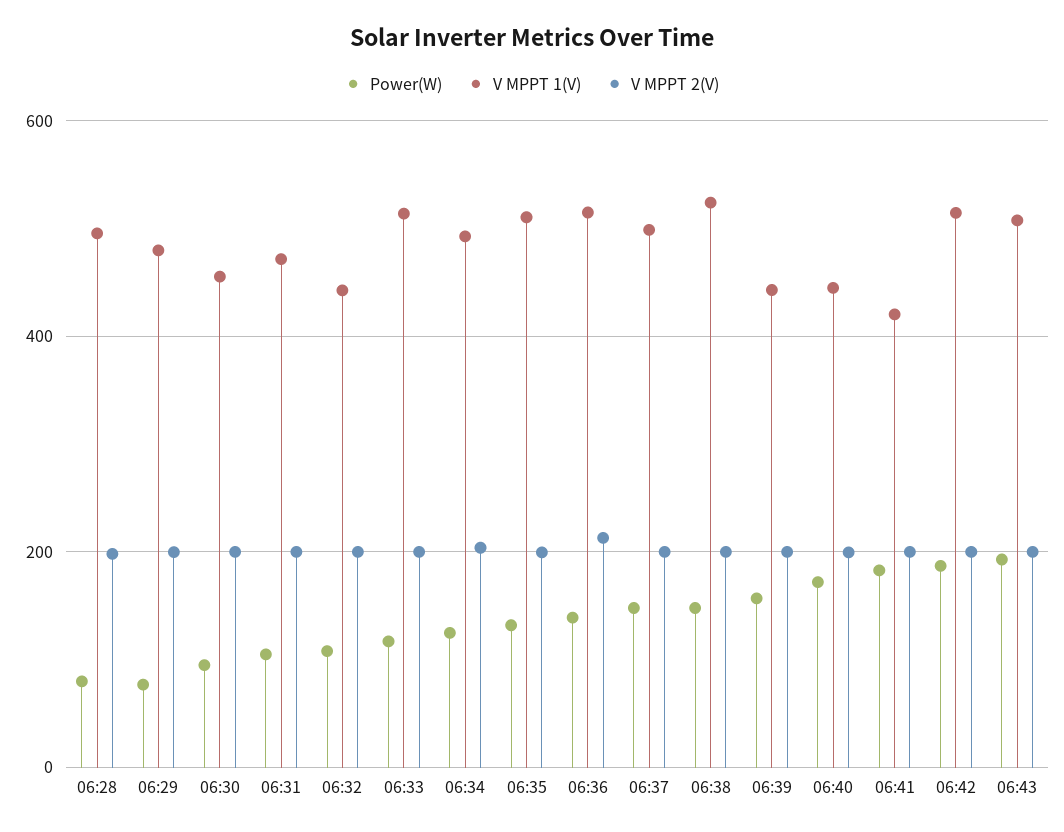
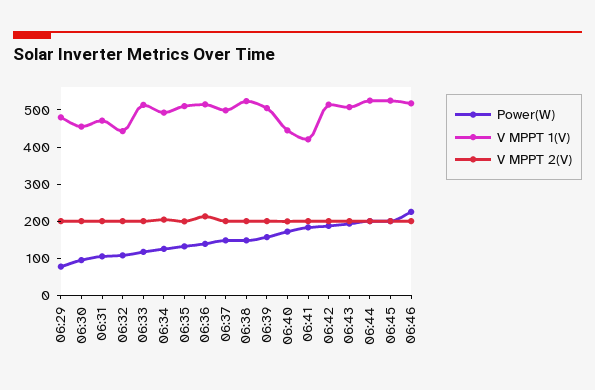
Power(W), 06:28: 80 -> none
V MPPT 1(V), 06:28: 500 -> none
V MPPT 2(V), 06:28: 200 -> none
V MPPT 1(V), 06:39: 440 -> 500
Power(W), 06:44: none -> 200
V MPPT 1(V), 06:44: none -> 525
V MPPT 2(V), 06:44: none -> 200
Power(W), 06:45: none -> 200
V MPPT 1(V), 06:45: none -> 525
V MPPT 2(V), 06:45: none -> 200
Power(W), 06:46: none -> 225
V MPPT 1(V), 06:46: none -> 525
V MPPT 2(V), 06:46: none -> 200

